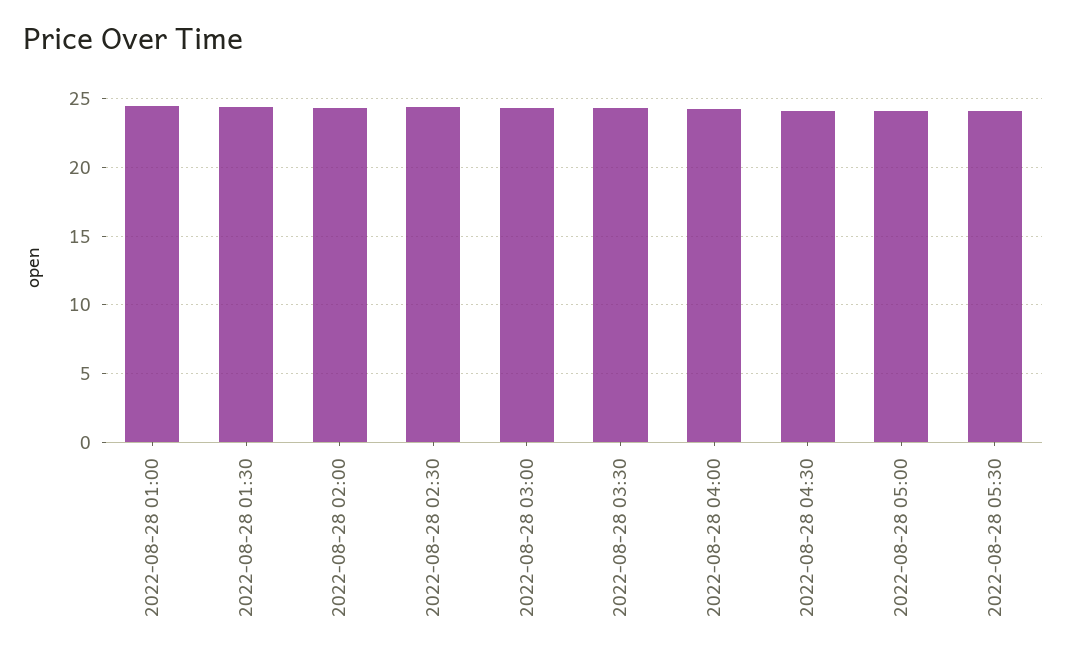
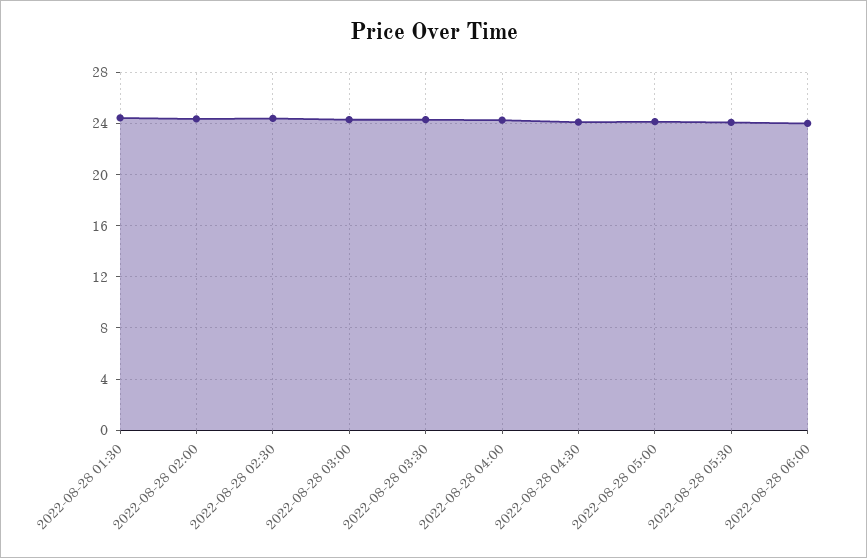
2022-08-28 01:00: 24.5 -> none
2022-08-28 06:00: none -> 24

